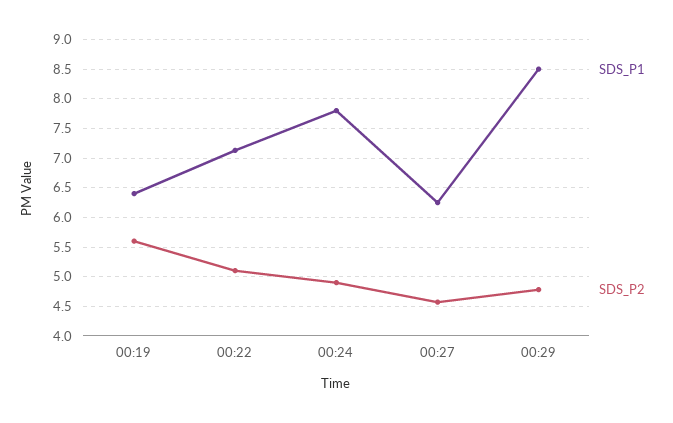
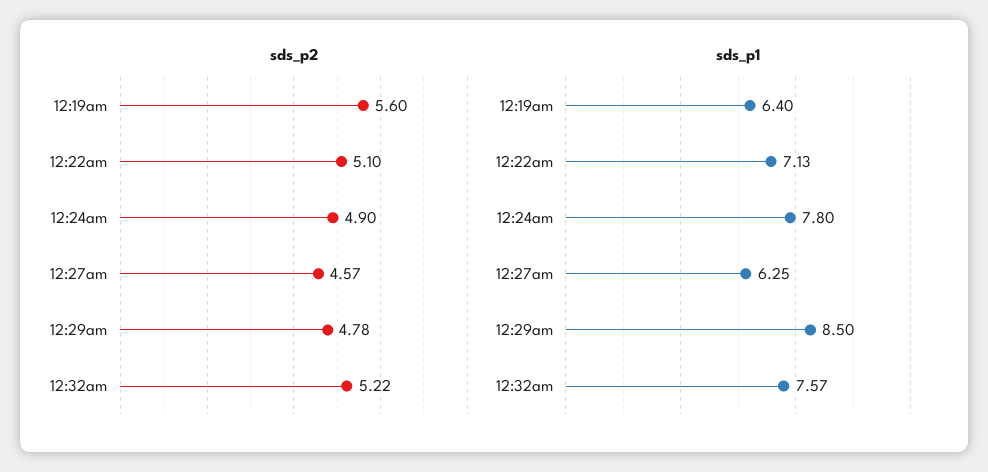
SDS_P2, 12:32am: none -> 5.22
SDS_P1, 12:32am: none -> 7.57

